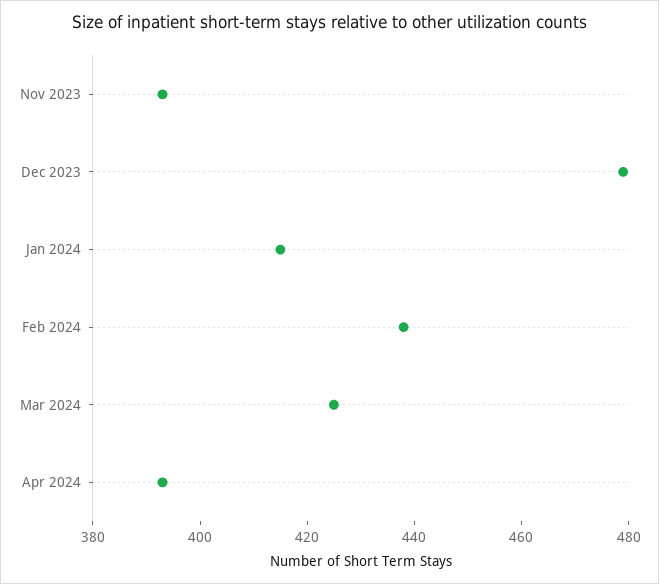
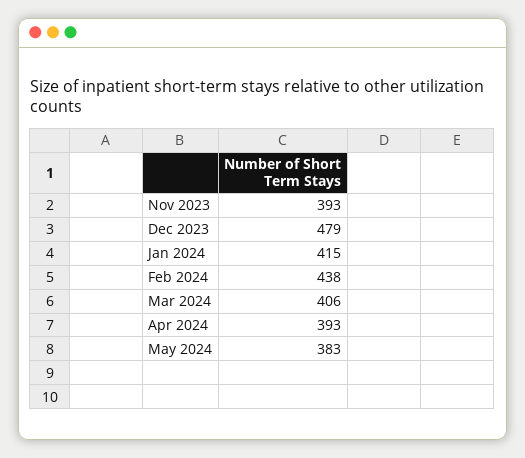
Mar 2024: 425 -> 406
May 2024: none -> 383

